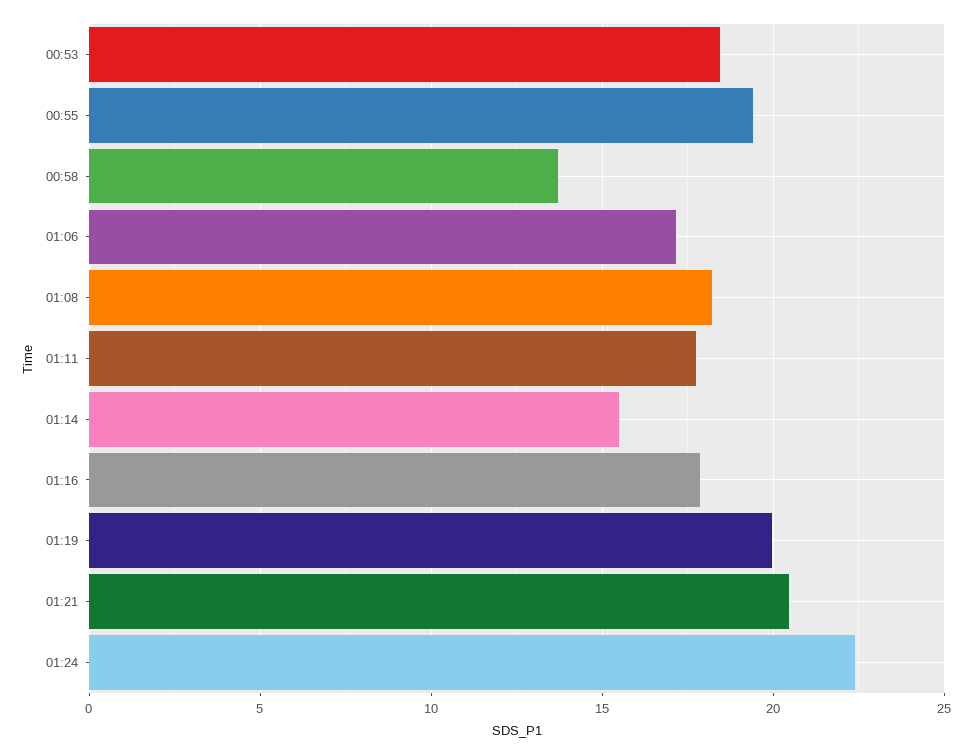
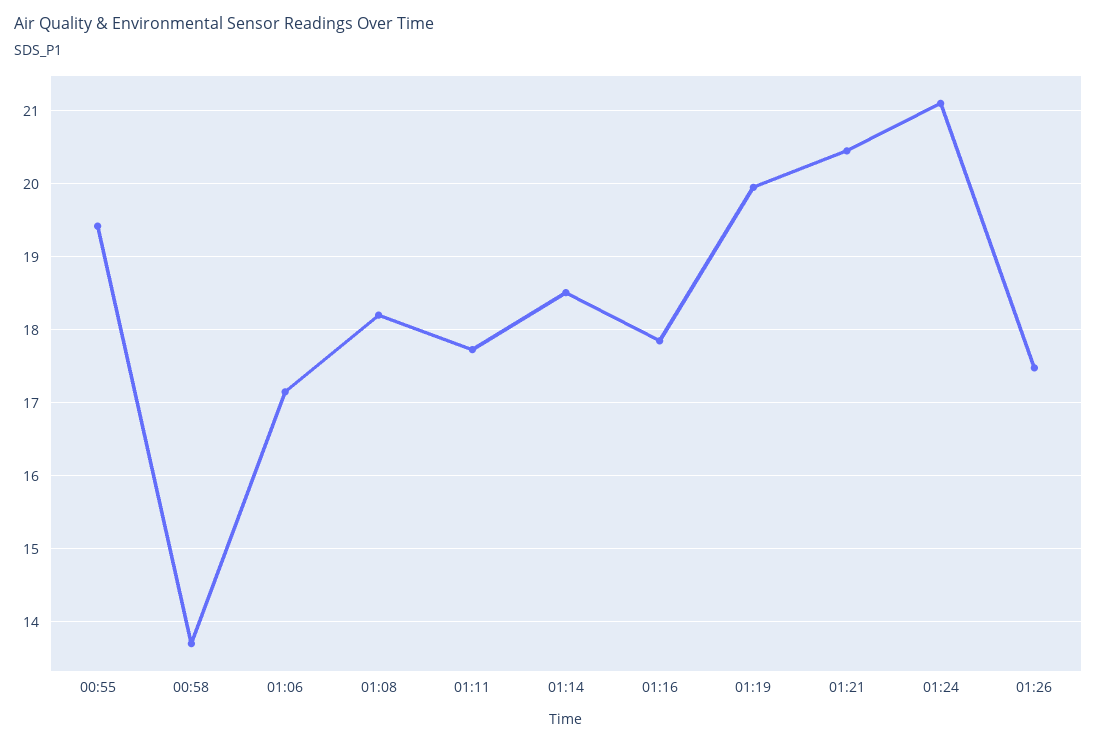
00:53: 18.5 -> none
01:14: 15.5 -> 18.5
01:24: 22.5 -> 21.1
01:26: none -> 17.5

